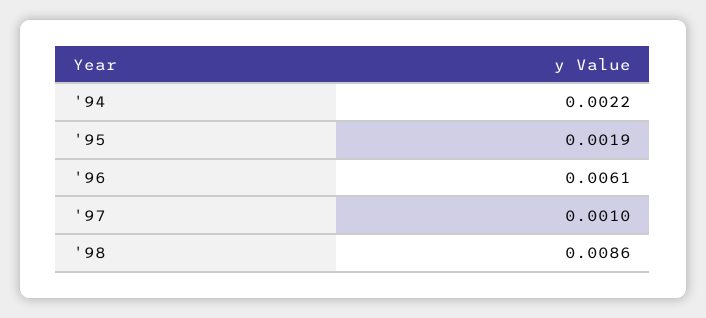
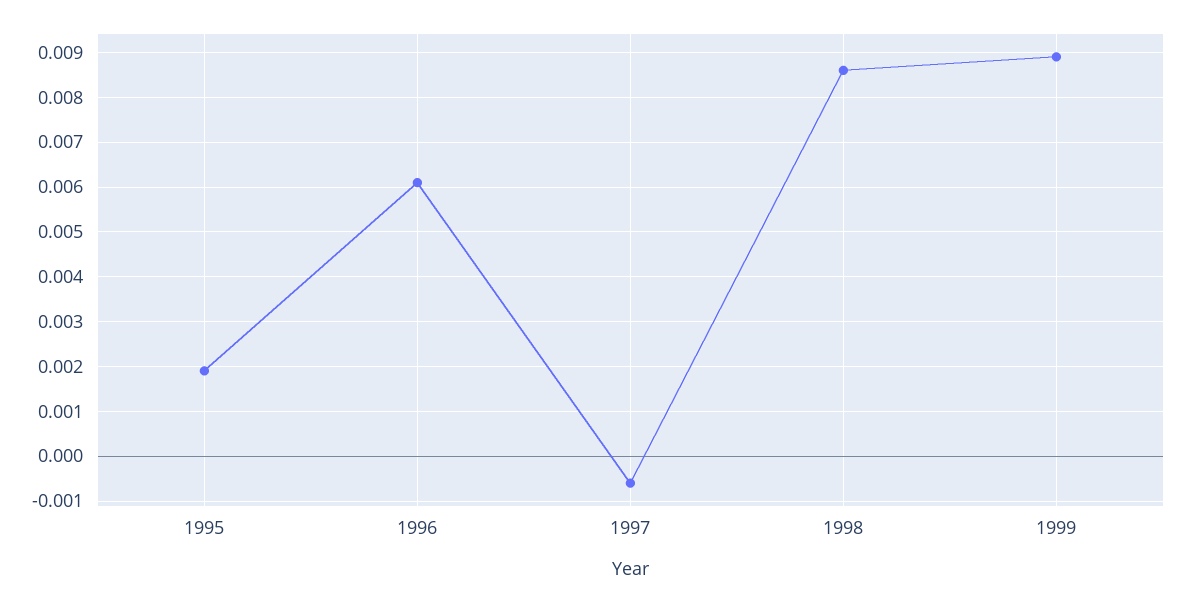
'94: 0.0022 -> none
'97: 0.001 -> -0.0005
1999: none -> 0.009

